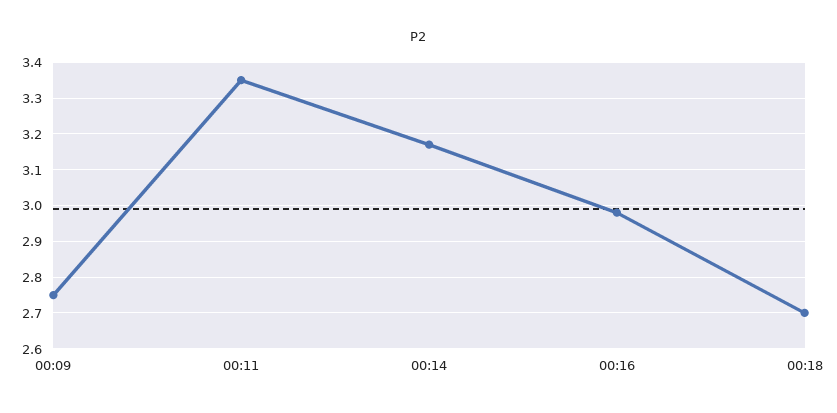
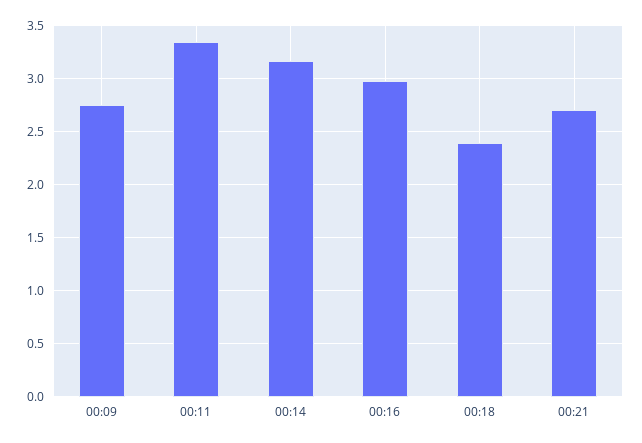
00:18: 2.7 -> 2.4
00:21: none -> 2.7

